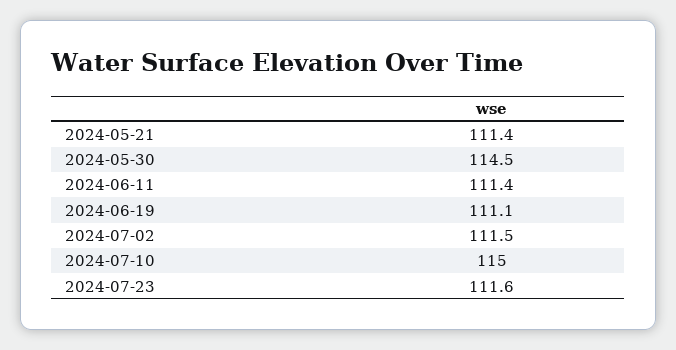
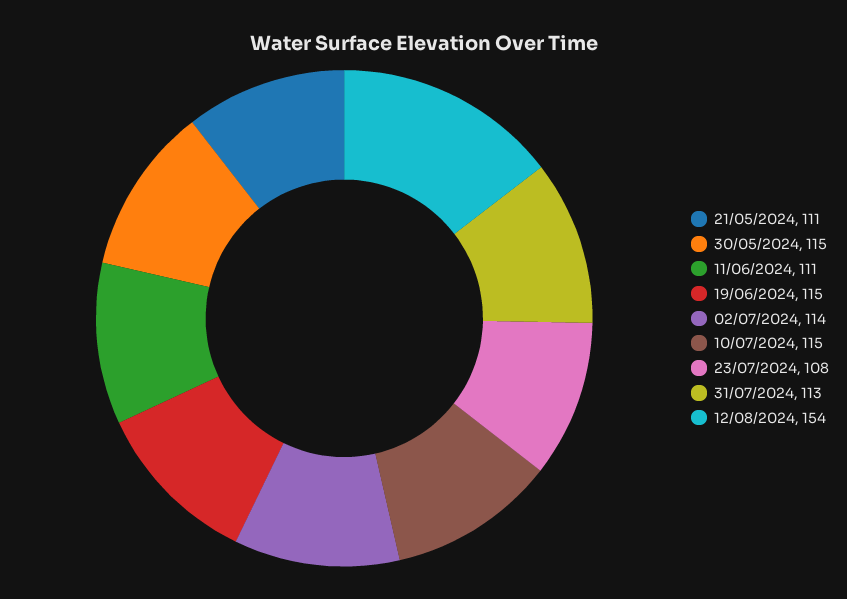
2024-06-19: 111.1 -> 115
2024-07-02: 111.5 -> 114
2024-07-23: 111.6 -> 108
31/07/2024: none -> 113
12/08/2024: none -> 154

